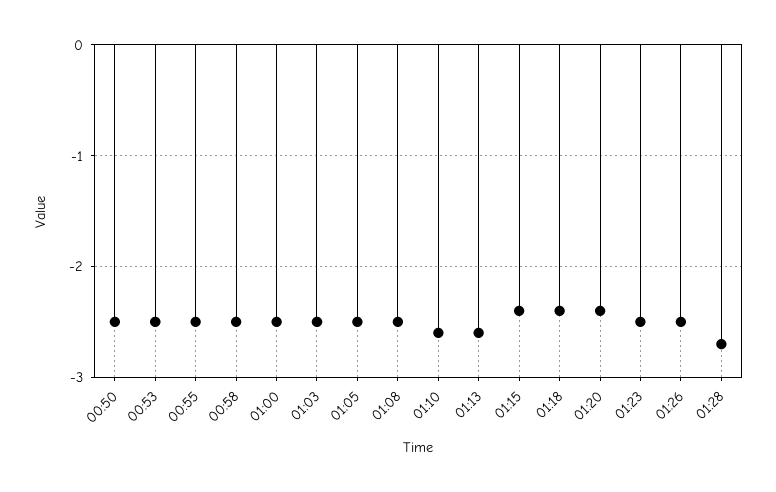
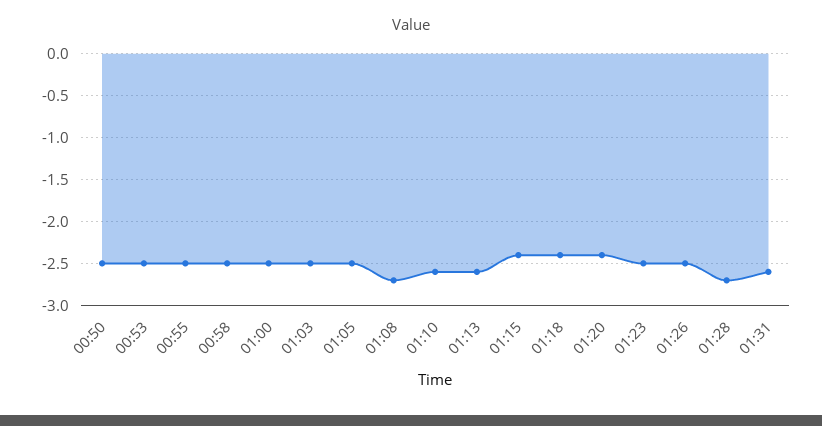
01:08: -2.5 -> -2.7
01:31: none -> -2.6

